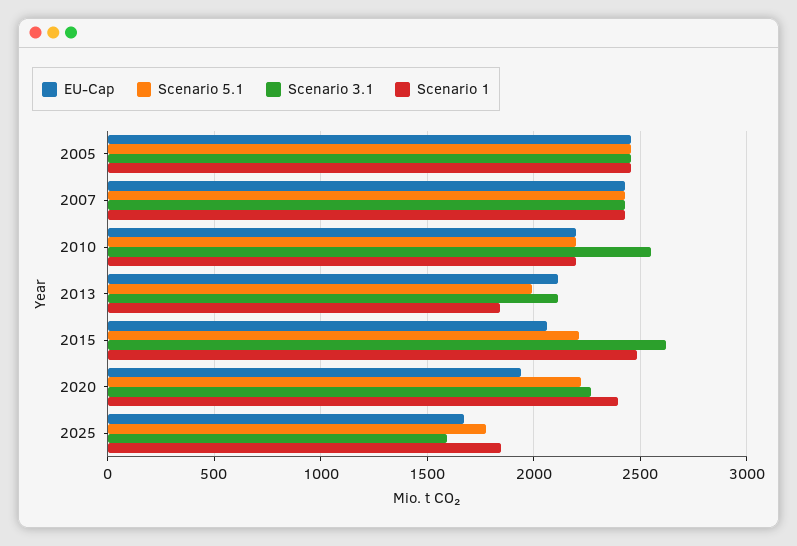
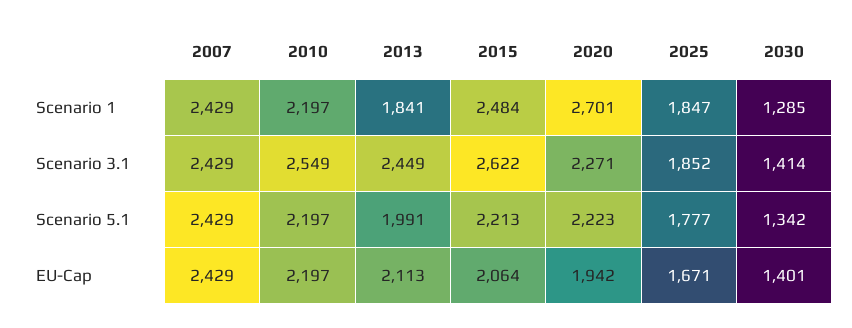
EU-Cap, 2005: 2450 -> none
Scenario 5.1, 2005: 2450 -> none
Scenario 3.1, 2005: 2450 -> none
Scenario 1, 2005: 2450 -> none
Scenario 3.1, 2013: 2100 -> 2449
Scenario 1, 2020: 2400 -> 2701
Scenario 3.1, 2025: 1600 -> 1852
Scenario 1, 2030: none -> 1285
Scenario 3.1, 2030: none -> 1414
Scenario 5.1, 2030: none -> 1342
EU-Cap, 2030: none -> 1401

